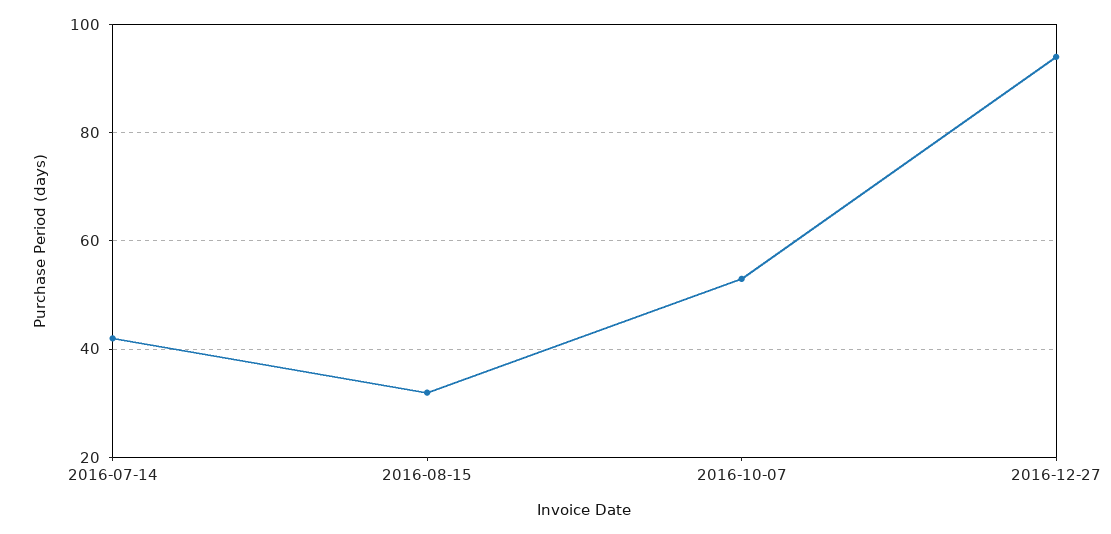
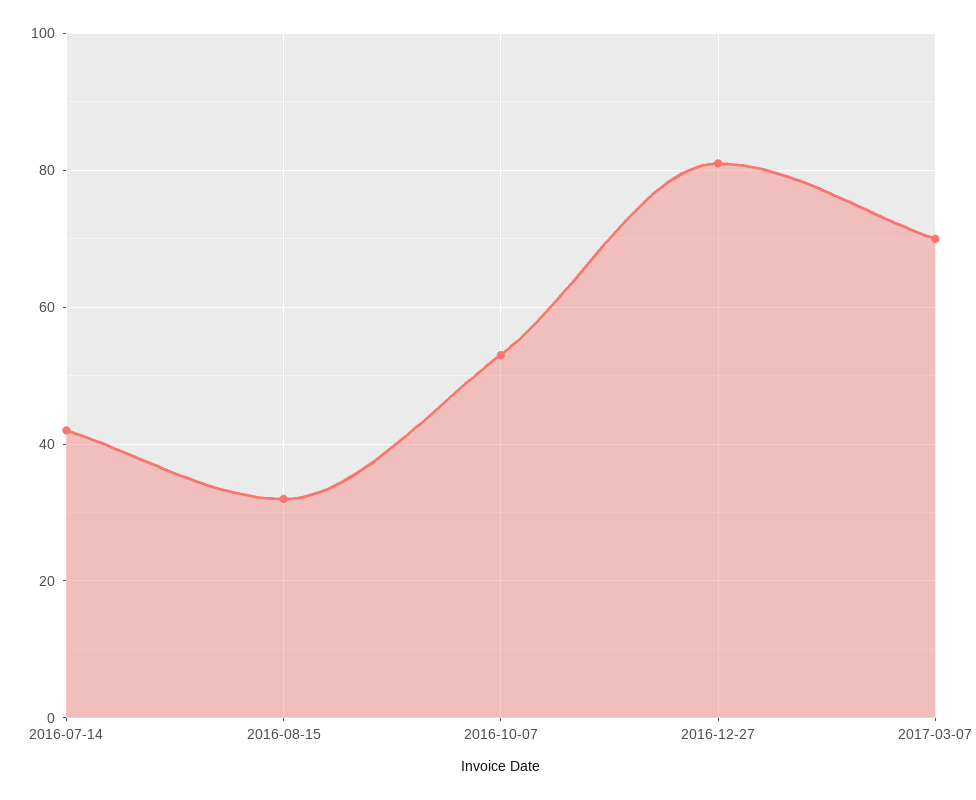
2016-12-27: 95 -> 80
2017-03-07: none -> 70

